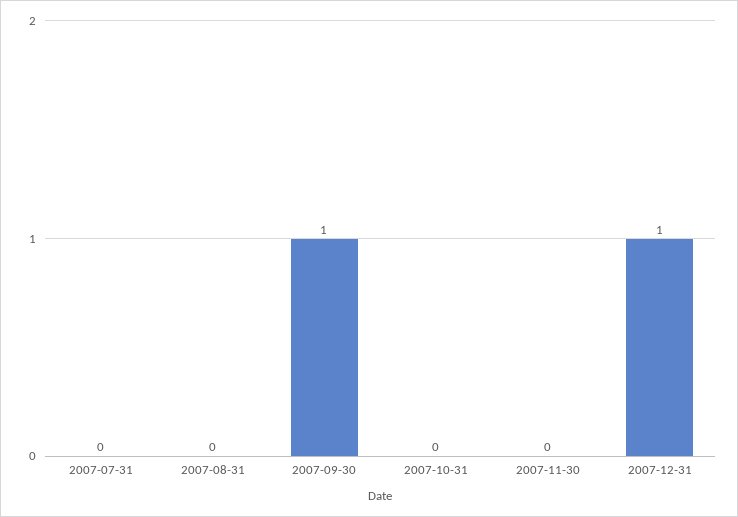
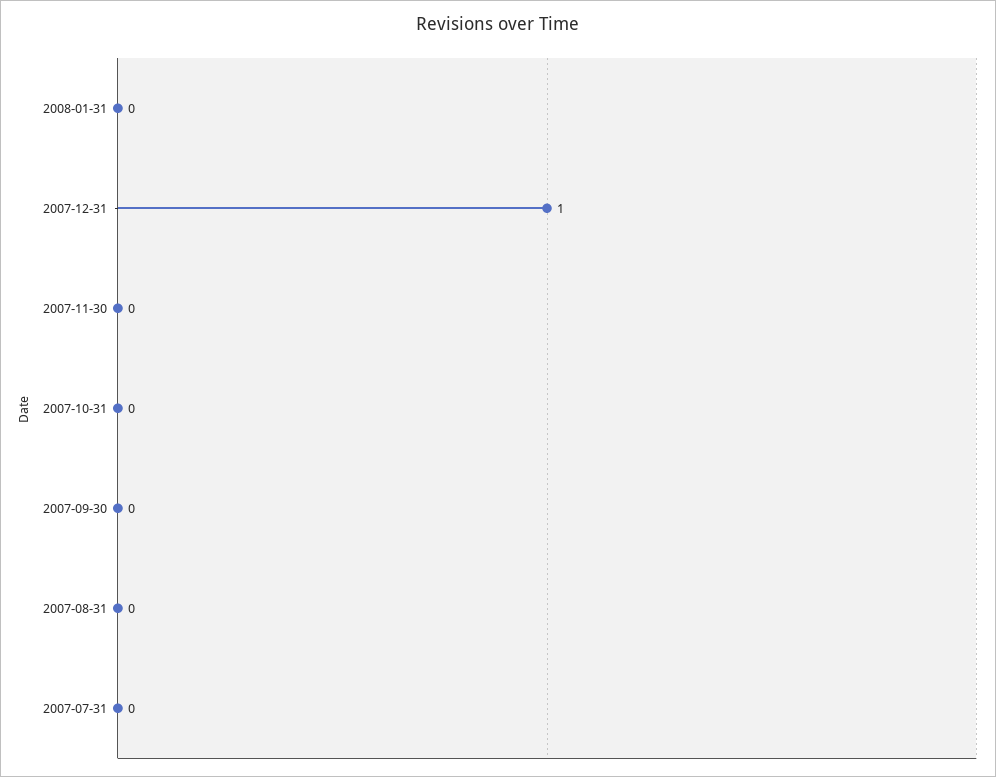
2007-09-30: 1 -> 0
2008-01-31: none -> 0

